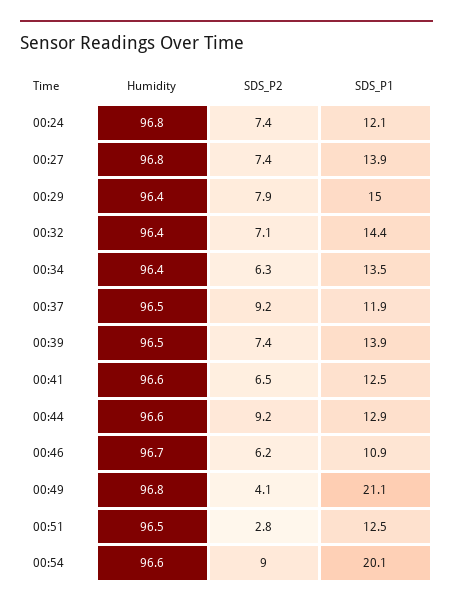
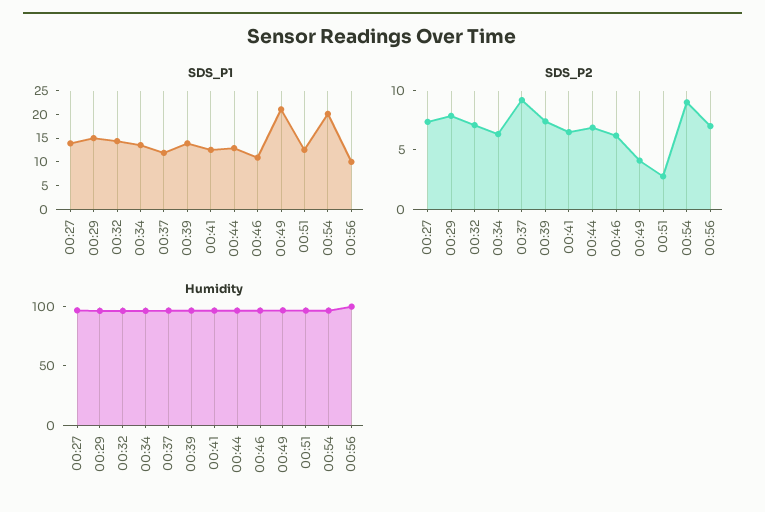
Humidity, 00:24: 96.8 -> none
SDS_P2, 00:24: 7.4 -> none
SDS_P1, 00:24: 12.1 -> none
SDS_P2, 00:44: 9.2 -> 7
SDS_P1, 00:56: none -> 10
SDS_P2, 00:56: none -> 7
Humidity, 00:56: none -> 100

